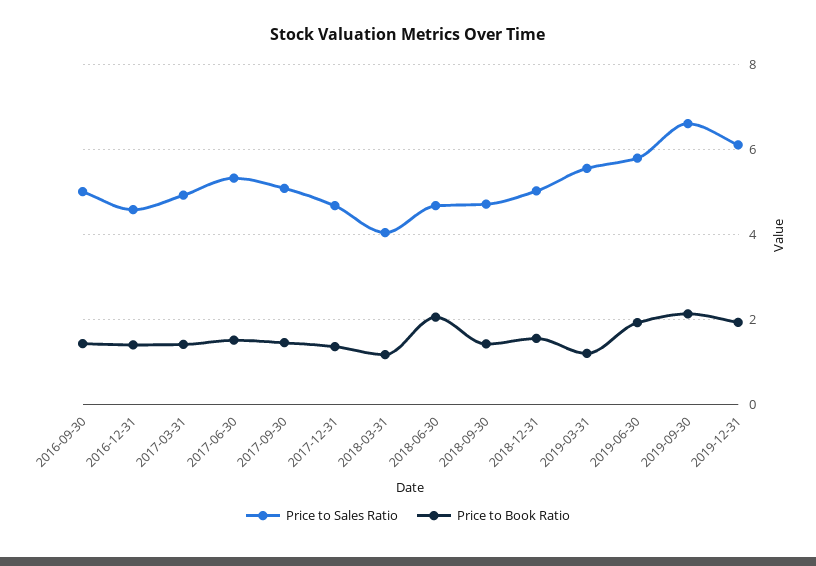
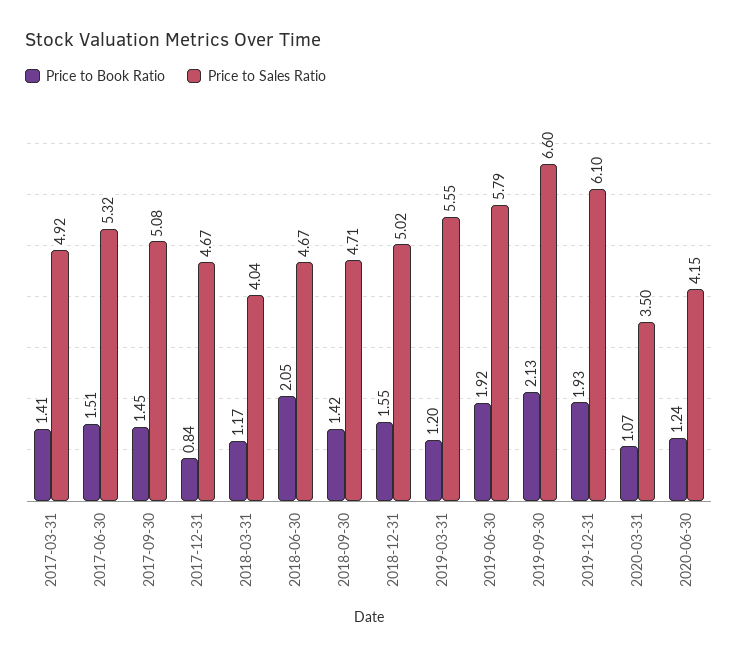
Price to Sales Ratio, 2016-09-30: 5 -> none
Price to Book Ratio, 2016-09-30: 1.4 -> none
Price to Sales Ratio, 2016-12-31: 4.6 -> none
Price to Book Ratio, 2016-12-31: 1.4 -> none
Price to Book Ratio, 2017-12-31: 1.4 -> 0.84
Price to Book Ratio, 2020-03-31: none -> 1.07
Price to Sales Ratio, 2020-03-31: none -> 3.5
Price to Book Ratio, 2020-06-30: none -> 1.24
Price to Sales Ratio, 2020-06-30: none -> 4.15

